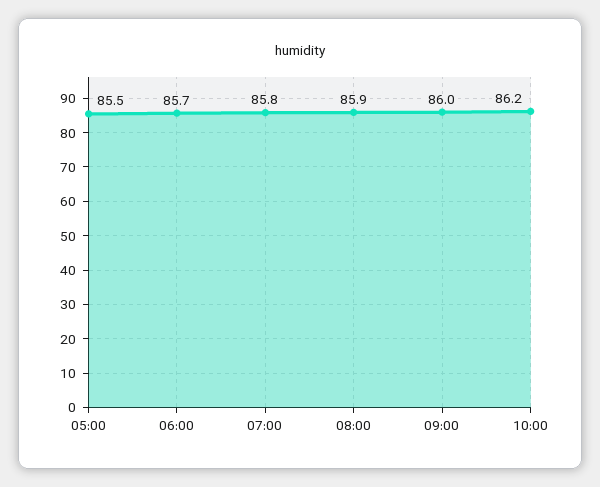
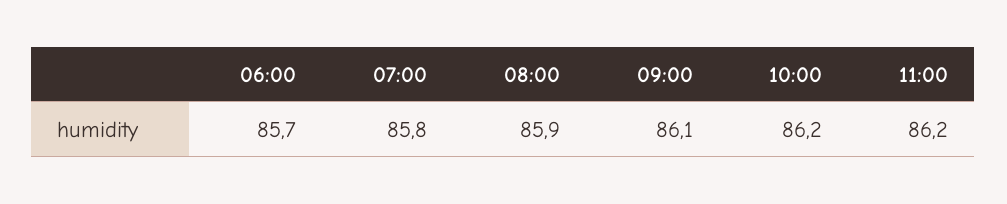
05:00: 85.5 -> none
09:00: 86 -> 86.1
11:00: none -> 86.2

